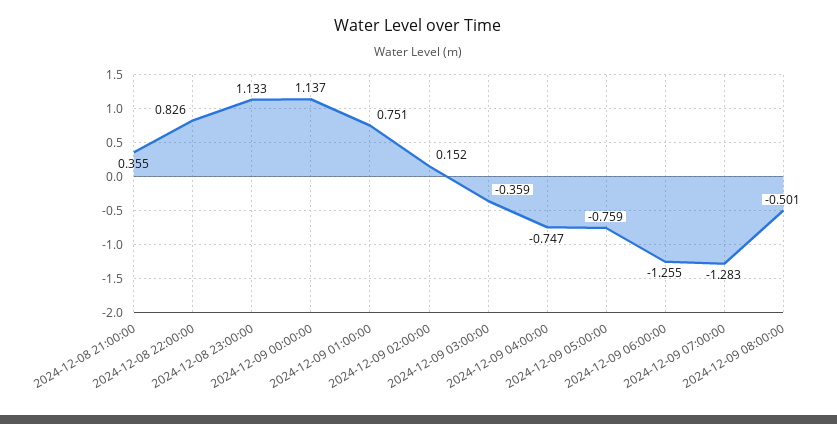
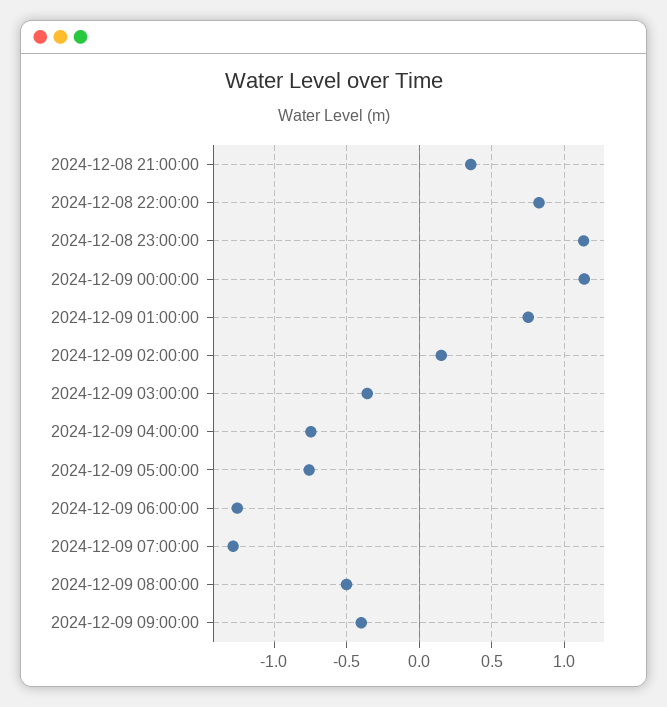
2024-12-09 09:00:00: none -> -0.4

